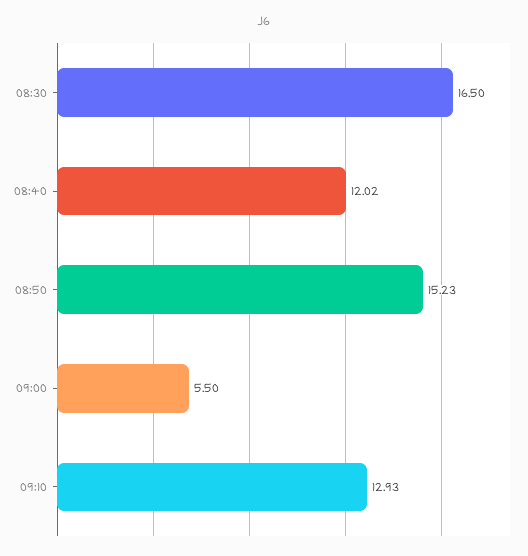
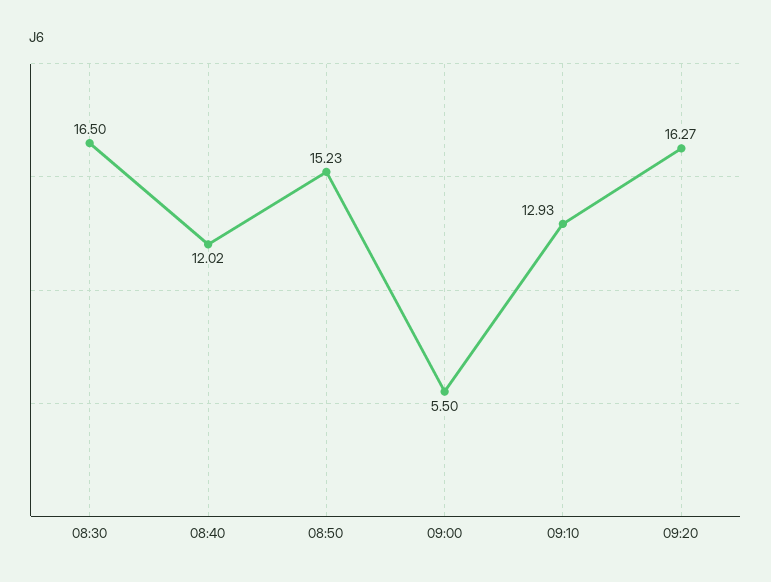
09:20: none -> 16.27

